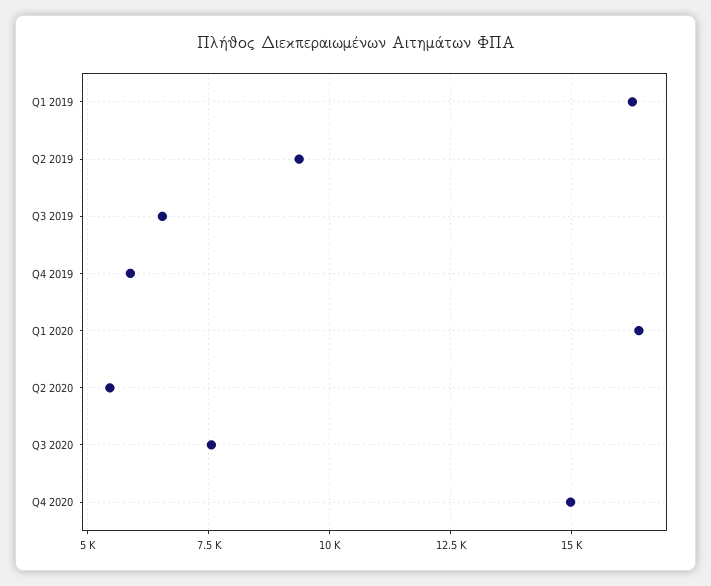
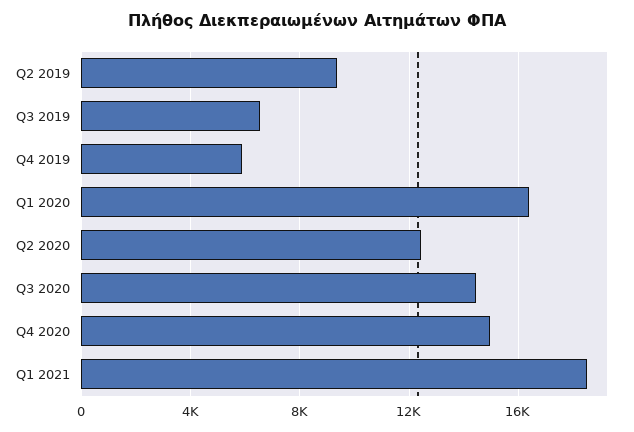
Q1 2019: 16250 -> none
Q2 2020: 5500 -> 12500
Q3 2020: 7500 -> 14500
Q1 2021: none -> 18500

